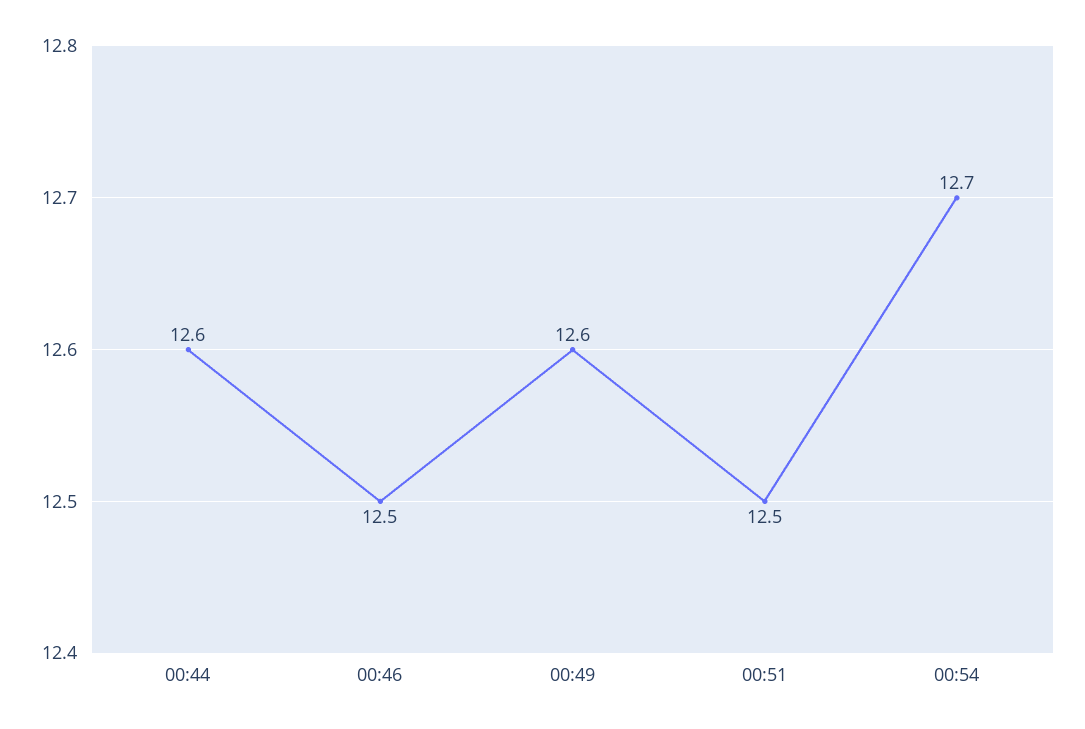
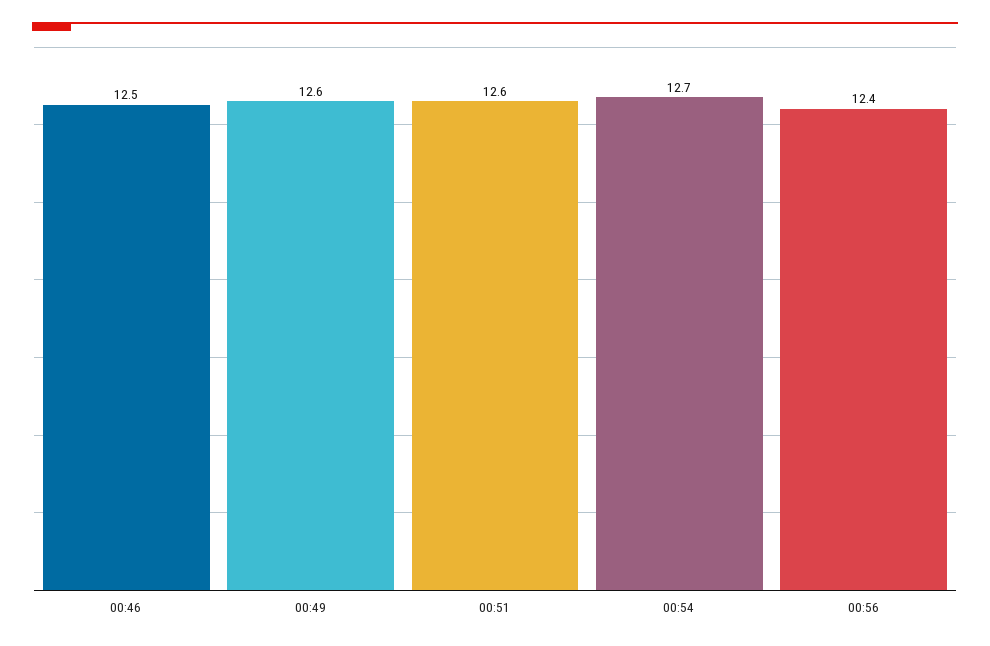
00:44: 12.6 -> none
00:51: 12.5 -> 12.6
00:56: none -> 12.4

